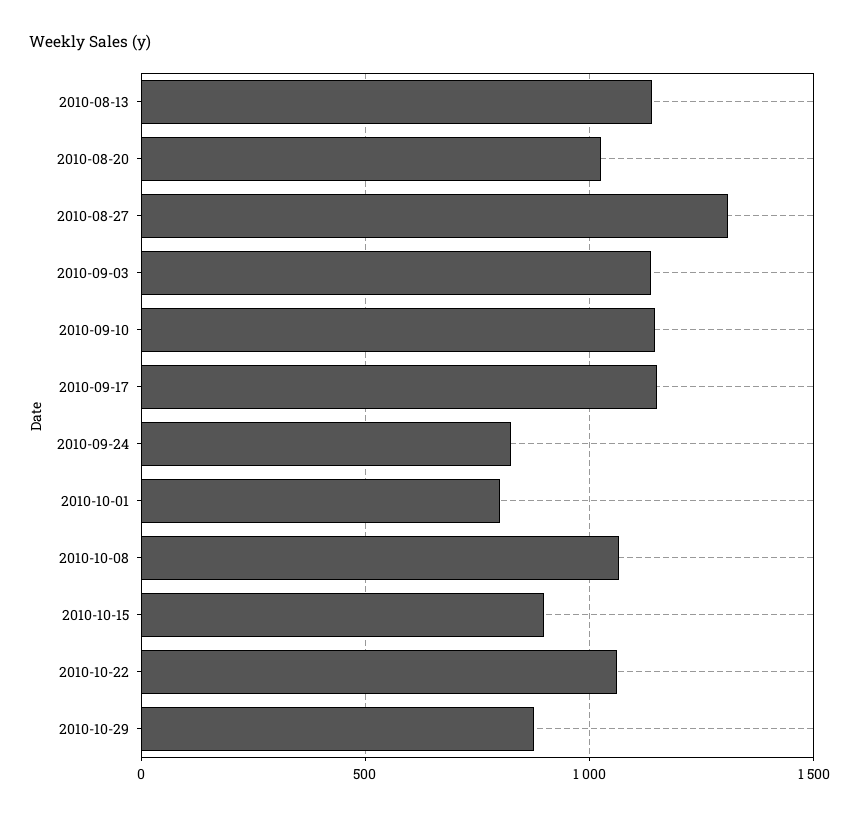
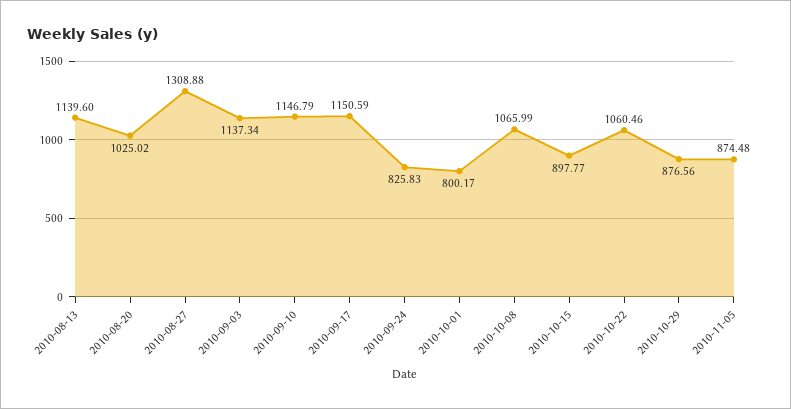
2010-11-05: none -> 874.48

